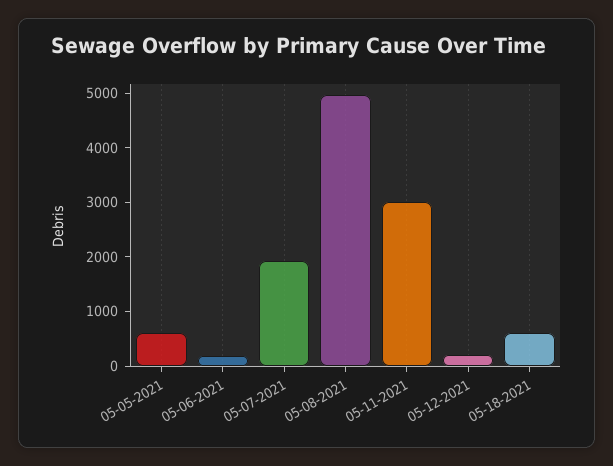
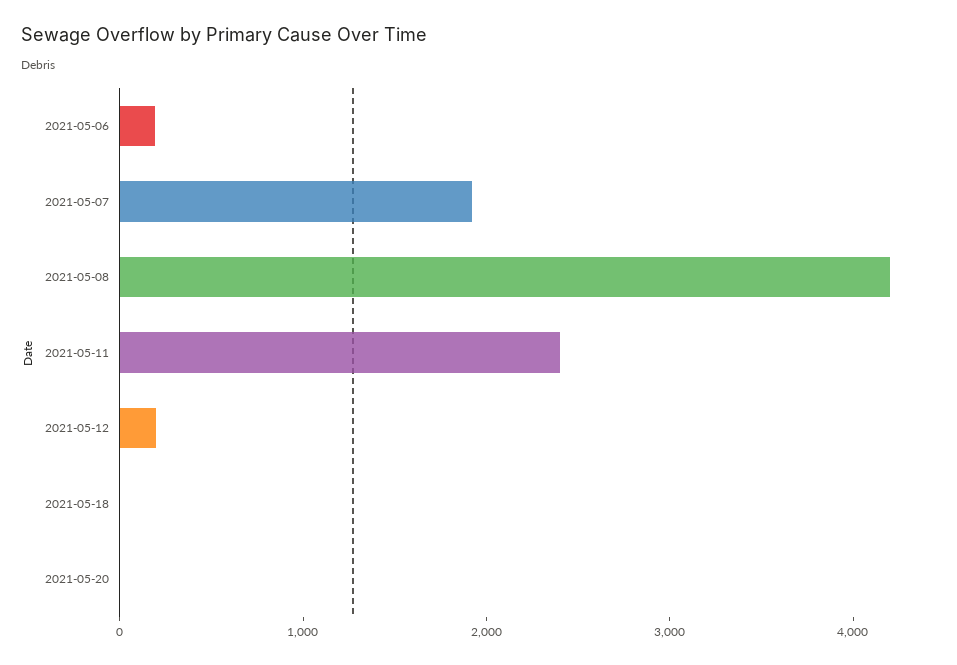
05-05-2021: 600 -> none
05-08-2021: 5000 -> 4200
05-11-2021: 3000 -> 2400
05-18-2021: 600 -> 0
2021-05-20: none -> 0

